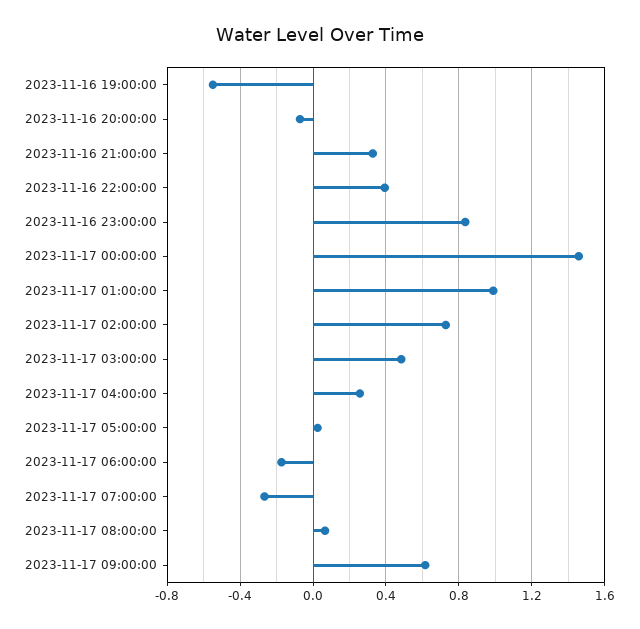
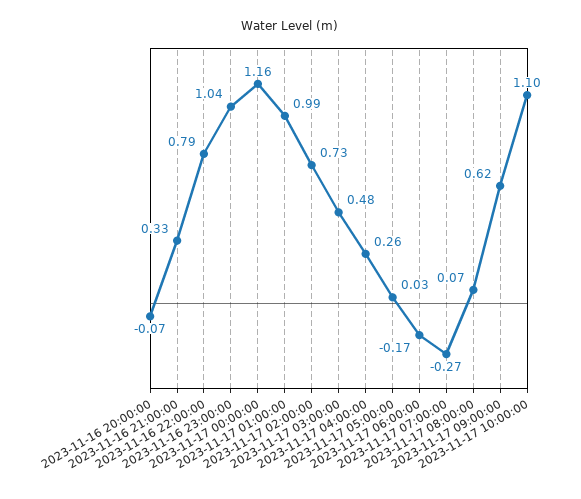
2023-11-16 19:00:00: -0.55 -> none
2023-11-16 22:00:00: 0.4 -> 0.79
2023-11-16 23:00:00: 0.85 -> 1.04
2023-11-17 00:00:00: 1.45 -> 1.16
2023-11-17 10:00:00: none -> 1.1

